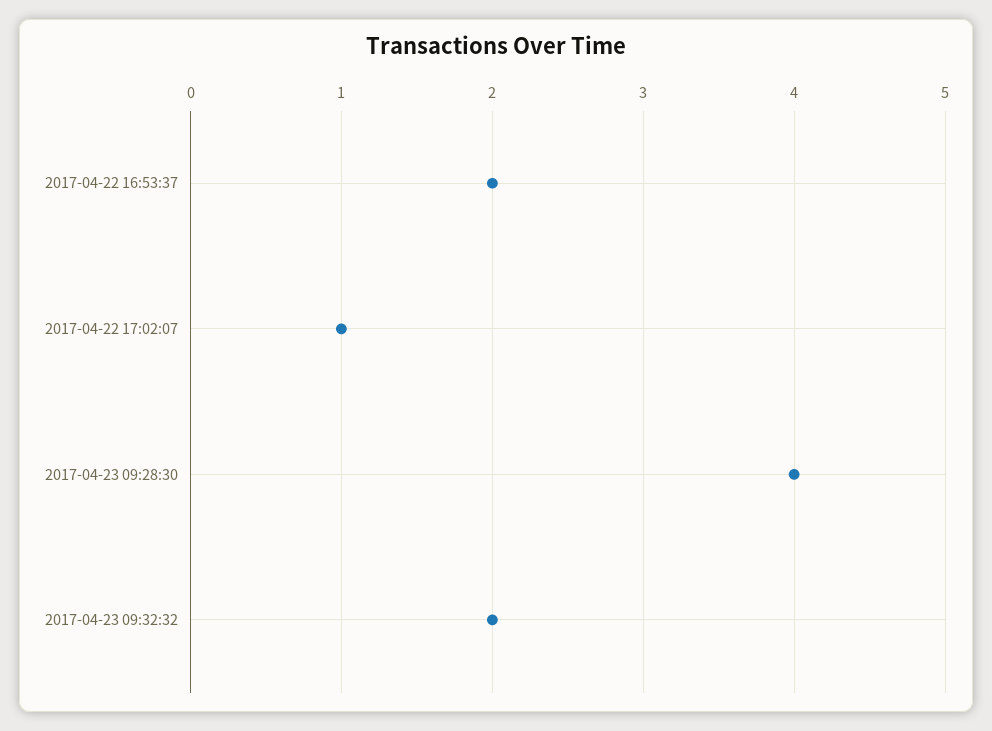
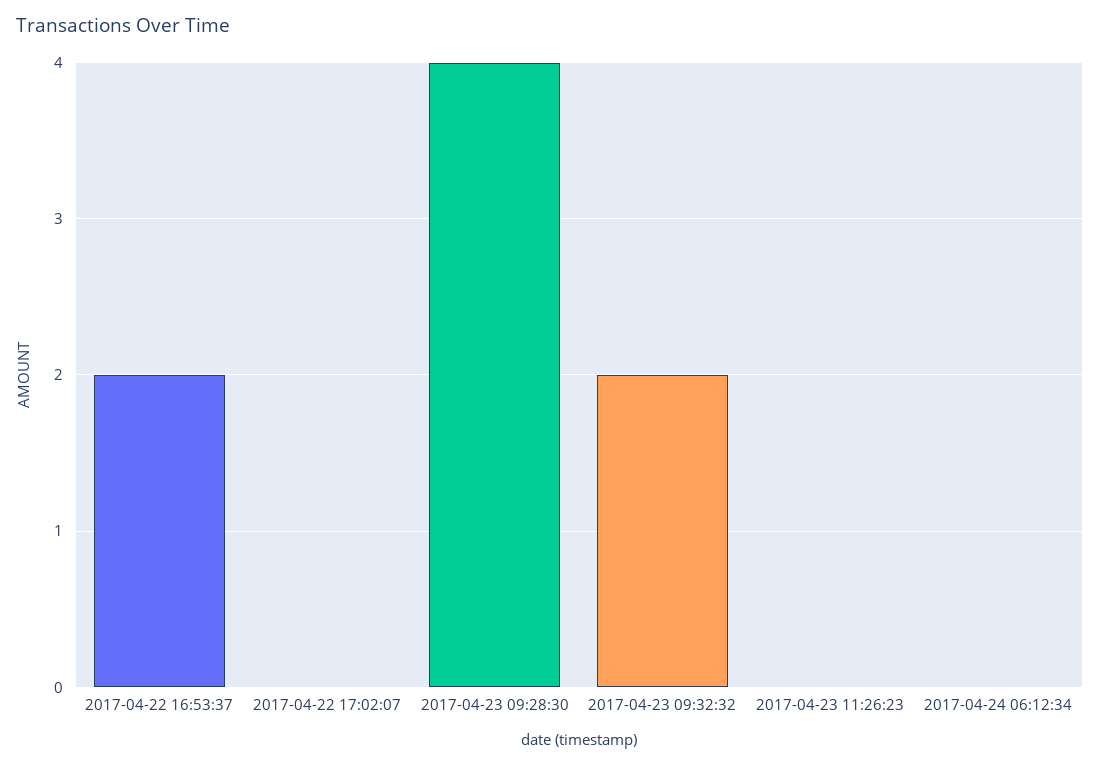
2017-04-22 17:02:07: 1 -> 0
2017-04-23 11:26:23: none -> 0
2017-04-24 06:12:34: none -> 0

